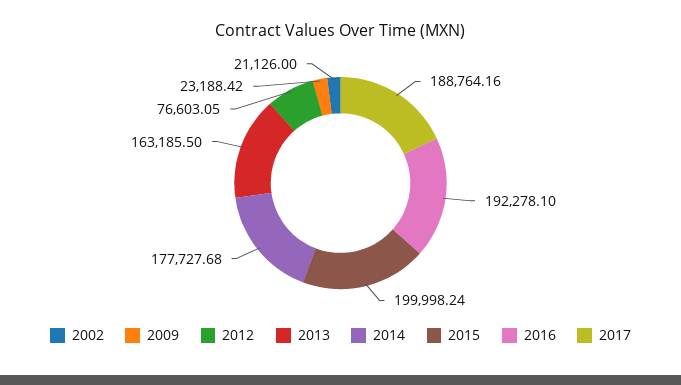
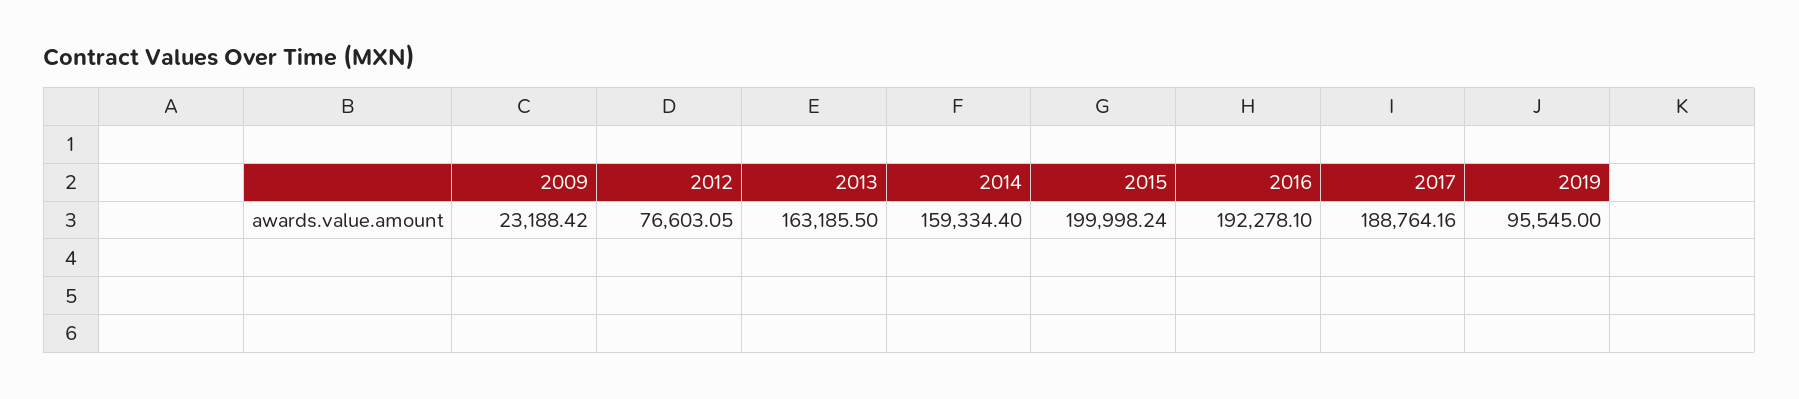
2002: 21126 -> none
2014: 177727.68 -> 159334.4
2019: none -> 95545

